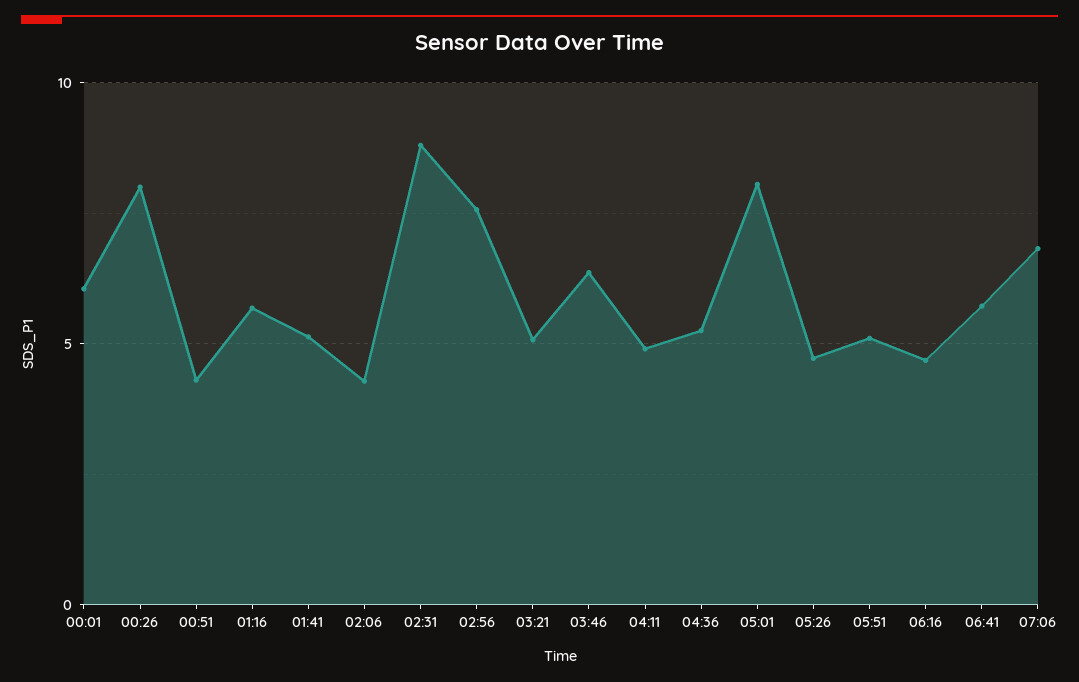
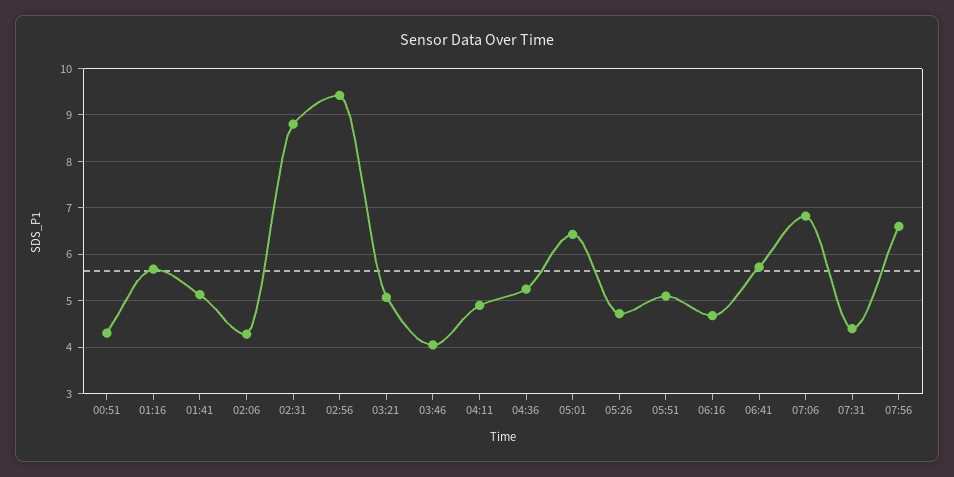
00:01: 6 -> none
00:26: 8 -> none
02:56: 7.5 -> 9.4
03:46: 6.5 -> 4
05:01: 8 -> 6.4
07:31: none -> 4.4
07:56: none -> 6.6

